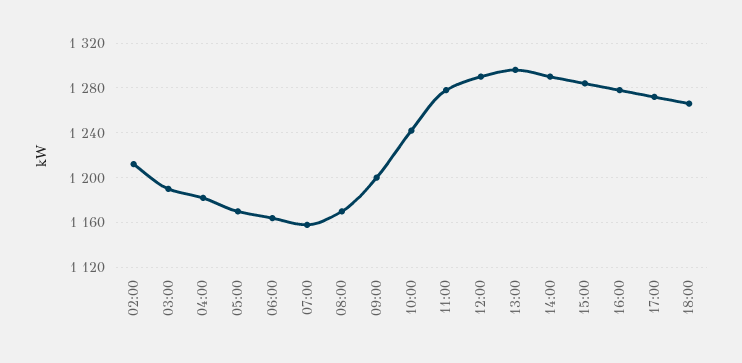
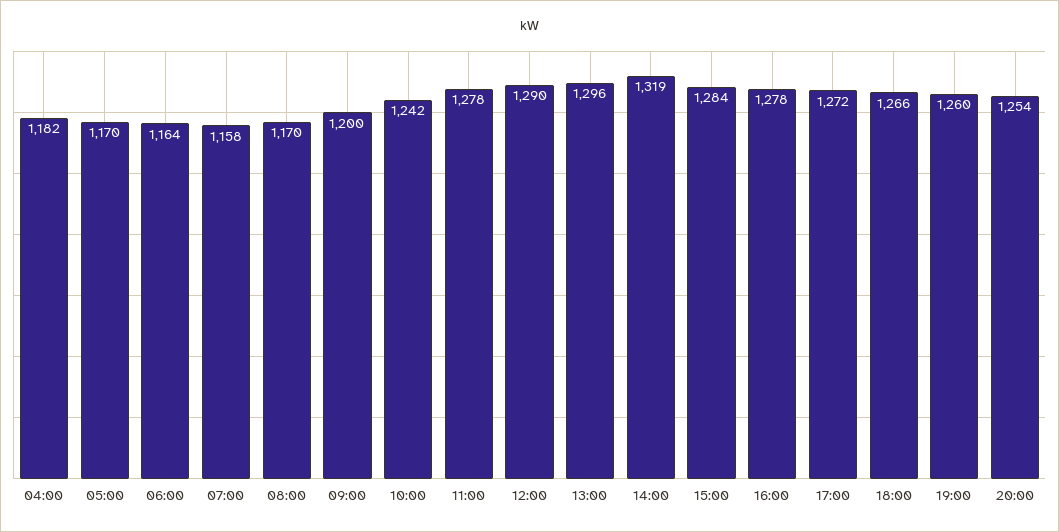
02:00: 1210 -> none
03:00: 1190 -> none
14:00: 1290 -> 1319
19:00: none -> 1260
20:00: none -> 1254

